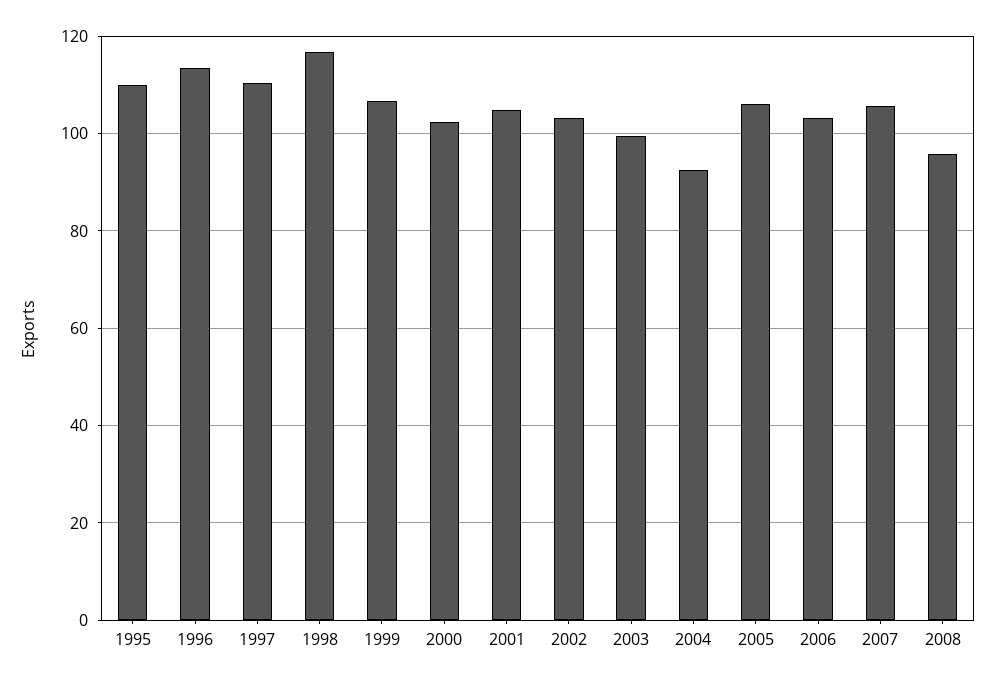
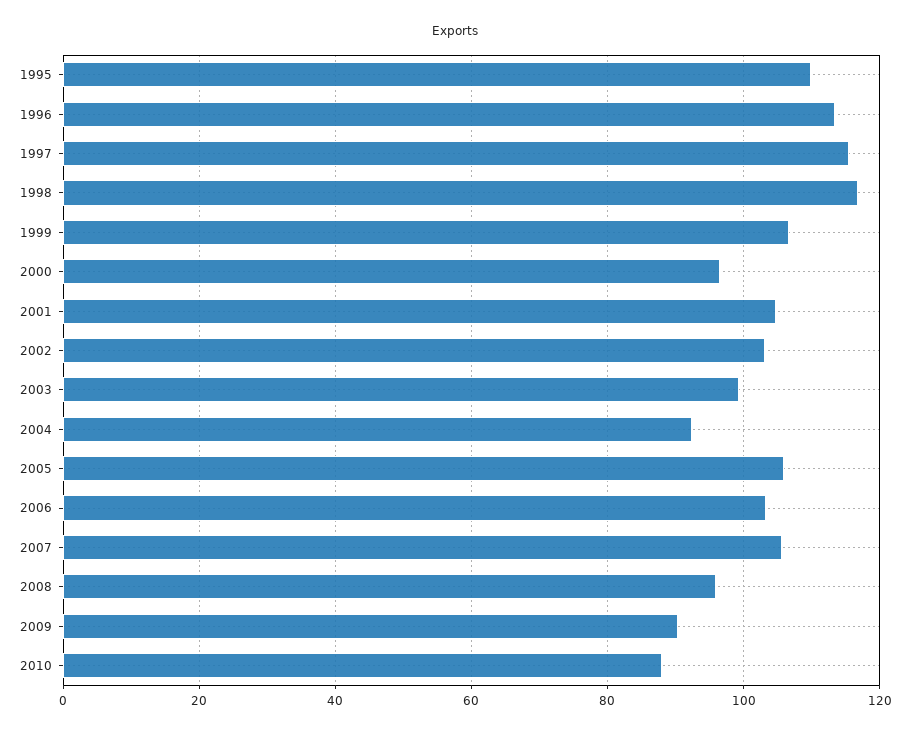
1997: 110 -> 116
2000: 102 -> 96
2009: none -> 90
2010: none -> 88

